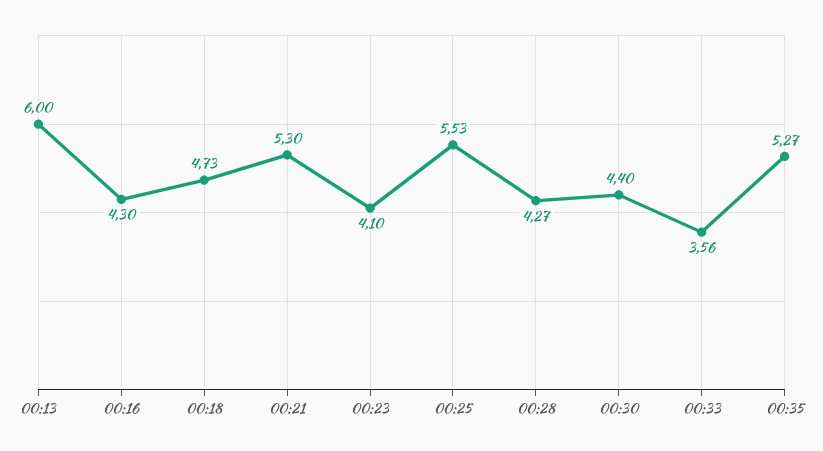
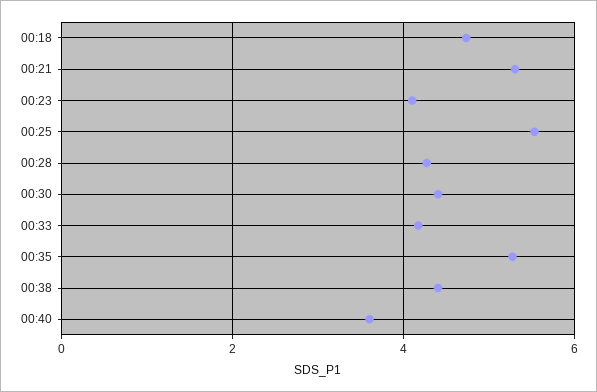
00:13: 6 -> none
00:16: 4.3 -> none
00:33: 3.56 -> 4.2
00:38: none -> 4.4
00:40: none -> 3.6

